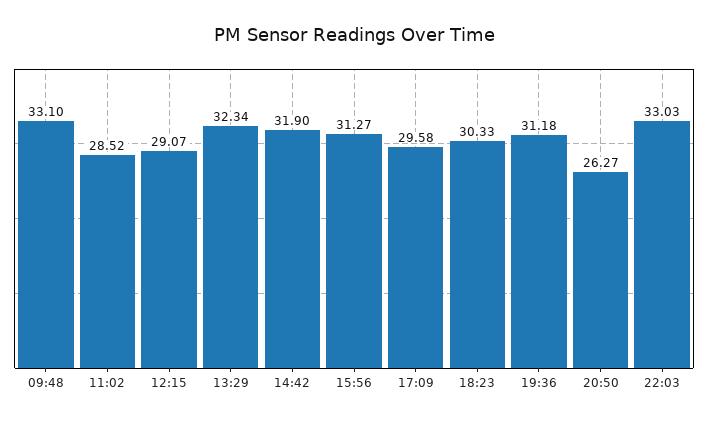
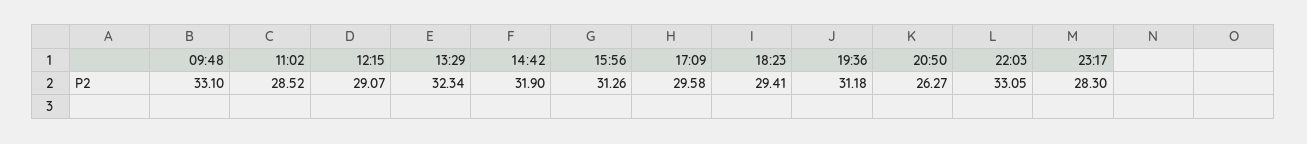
15:56: 31.27 -> 31.26
18:23: 30.33 -> 29.41
22:03: 33.03 -> 33.05
23:17: none -> 28.3

